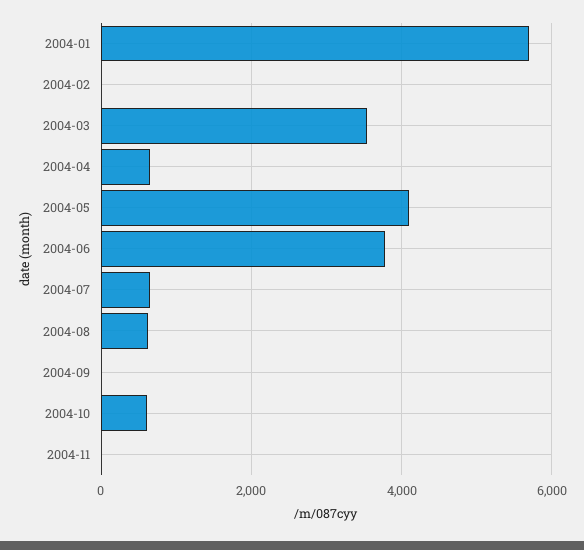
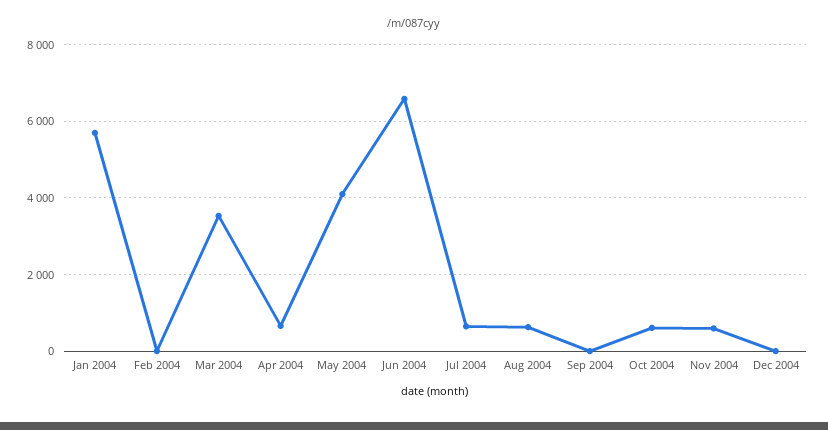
2004-06: 3800 -> 6600
2004-11: 0 -> 600
Dec 2004: none -> 0

